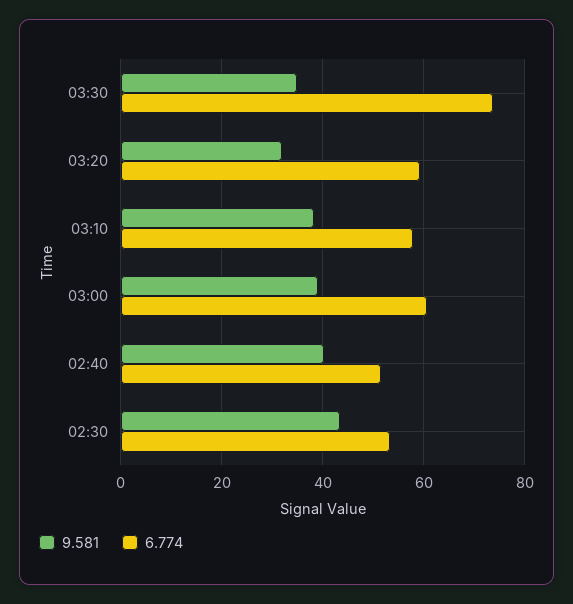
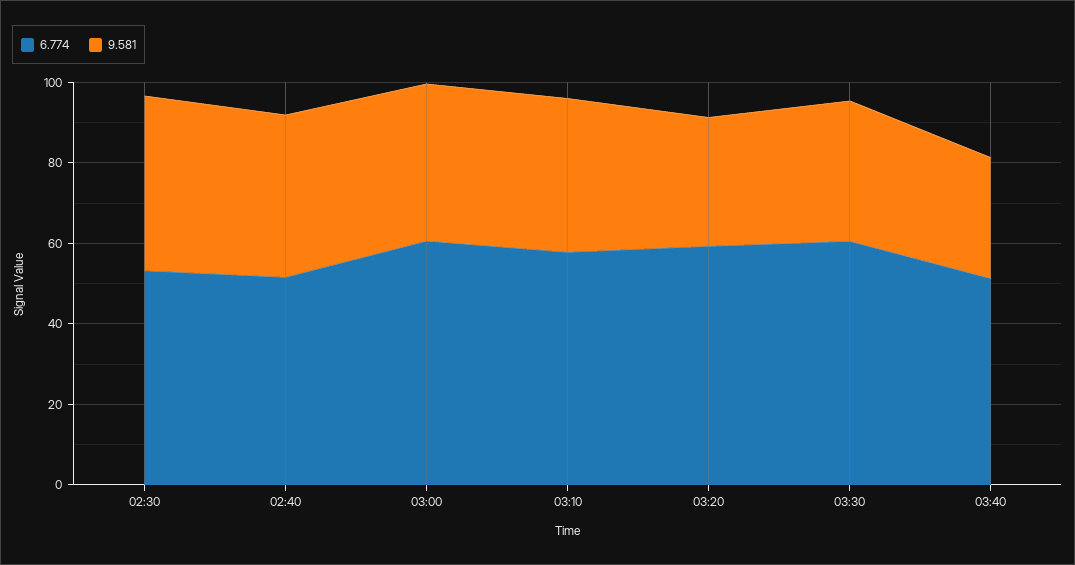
6.774, 03:30: 74 -> 60
6.774, 03:40: none -> 50
9.581, 03:40: none -> 30

